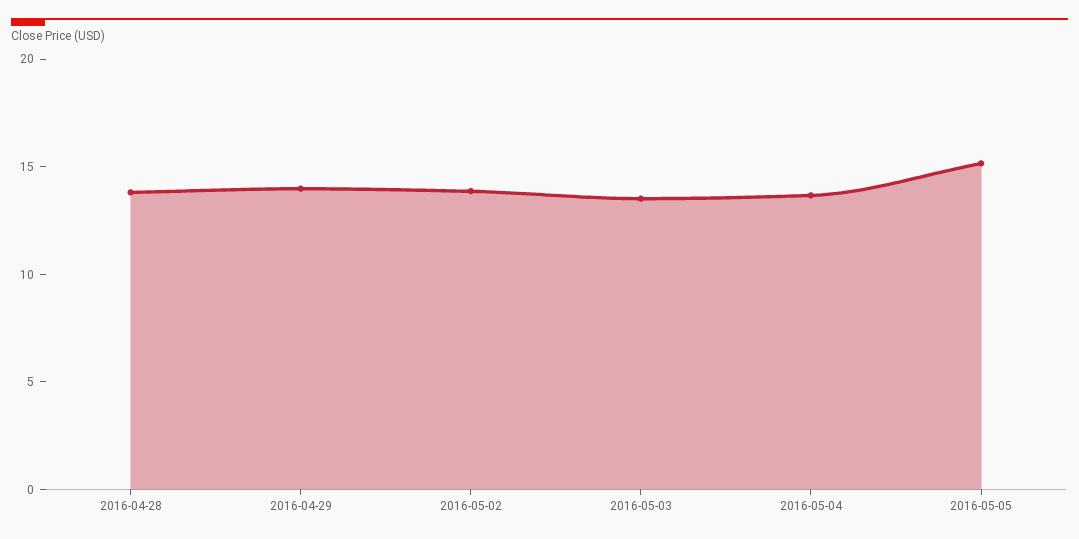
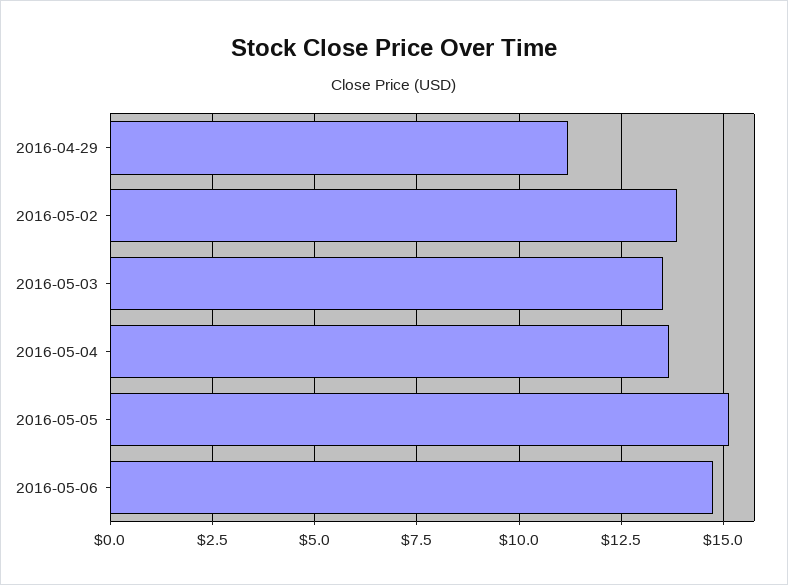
2016-04-28: 14 -> none
2016-04-29: 14 -> 11.25
2016-05-06: none -> 14.75

